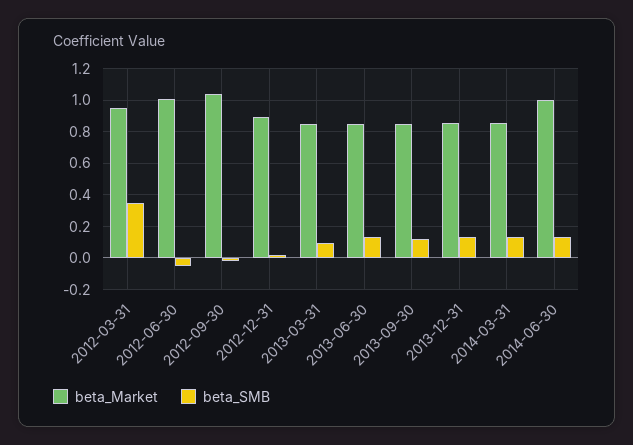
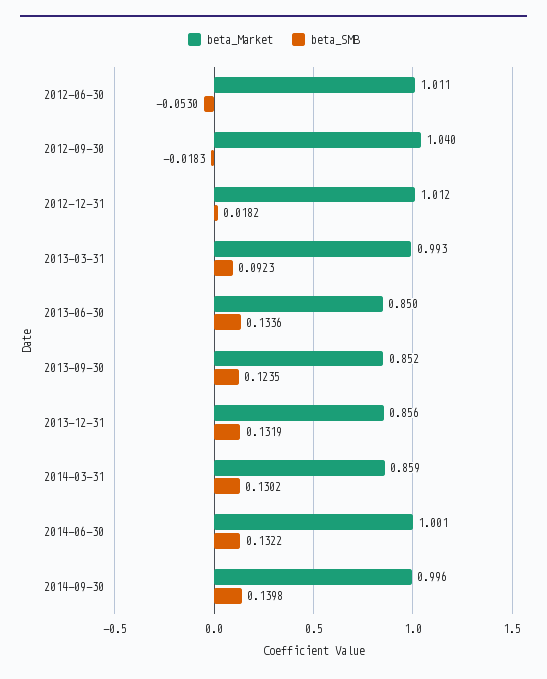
beta_Market, 2012-03-31: 0.95 -> none
beta_SMB, 2012-03-31: 0.35 -> none
beta_Market, 2012-12-31: 0.9 -> 1.012
beta_Market, 2013-03-31: 0.85 -> 0.993
beta_Market, 2014-09-30: none -> 0.996
beta_SMB, 2014-09-30: none -> 0.1398

